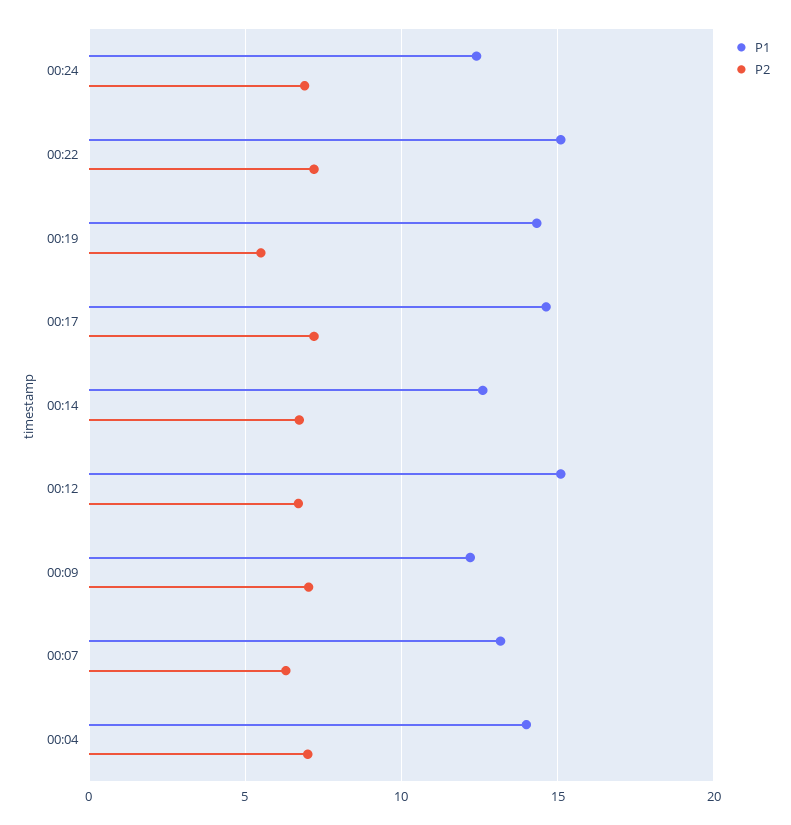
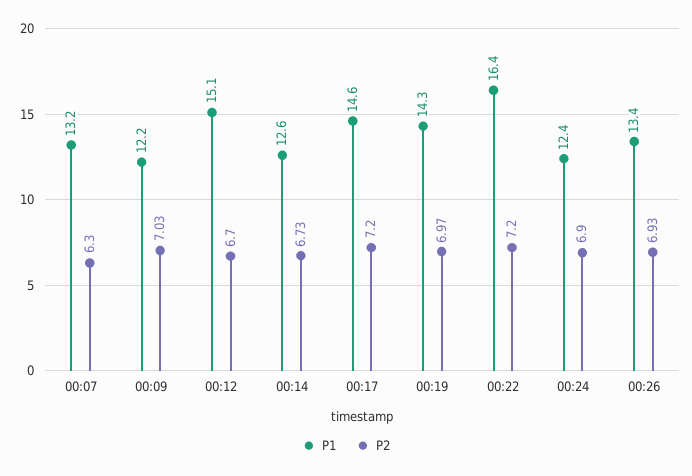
P1, 00:22: 15 -> 16.4
P2, 00:19: 5.5 -> 6.97
P1, 00:04: 14 -> none
P2, 00:04: 7 -> none
P1, 00:26: none -> 13.4
P2, 00:26: none -> 6.93

